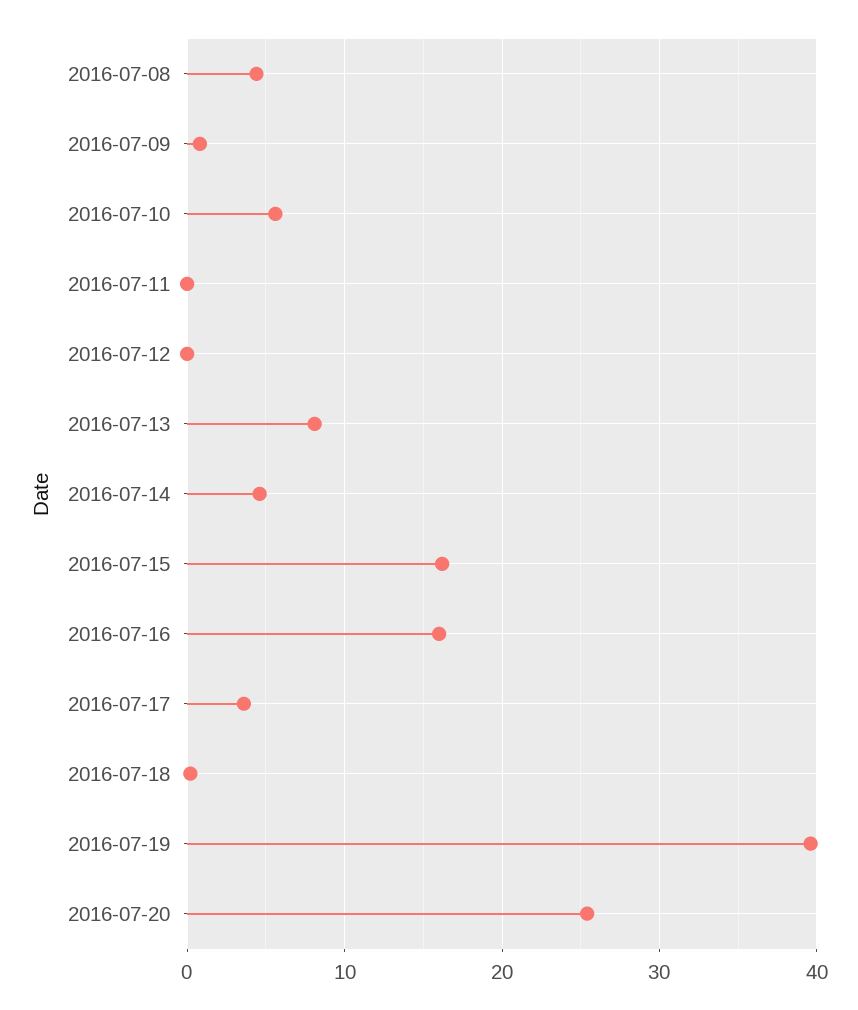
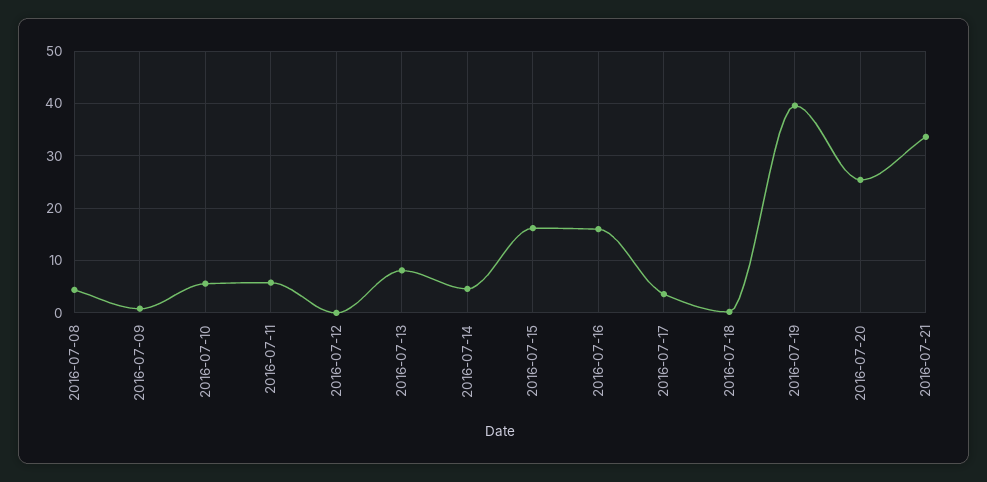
2016-07-11: 0 -> 6
2016-07-21: none -> 34

